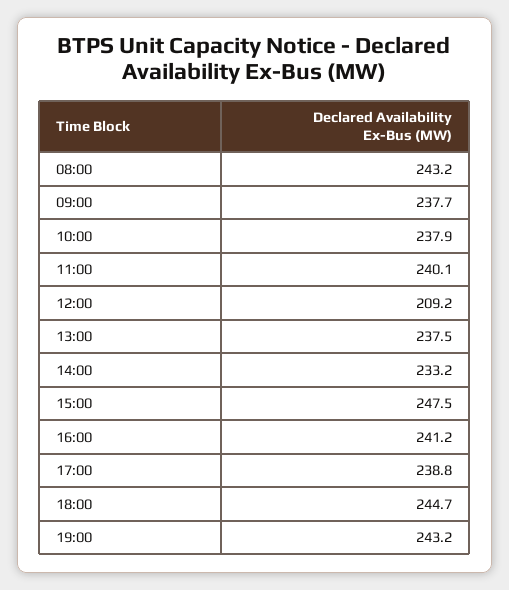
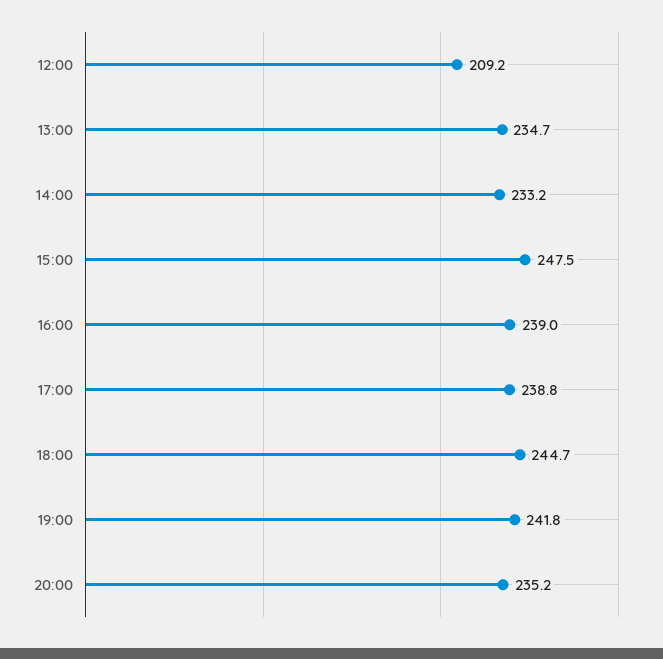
08:00: 243.2 -> none
09:00: 237.7 -> none
10:00: 237.9 -> none
11:00: 240.1 -> none
13:00: 237.5 -> 234.7
16:00: 241.2 -> 239
19:00: 243.2 -> 241.8
20:00: none -> 235.2

